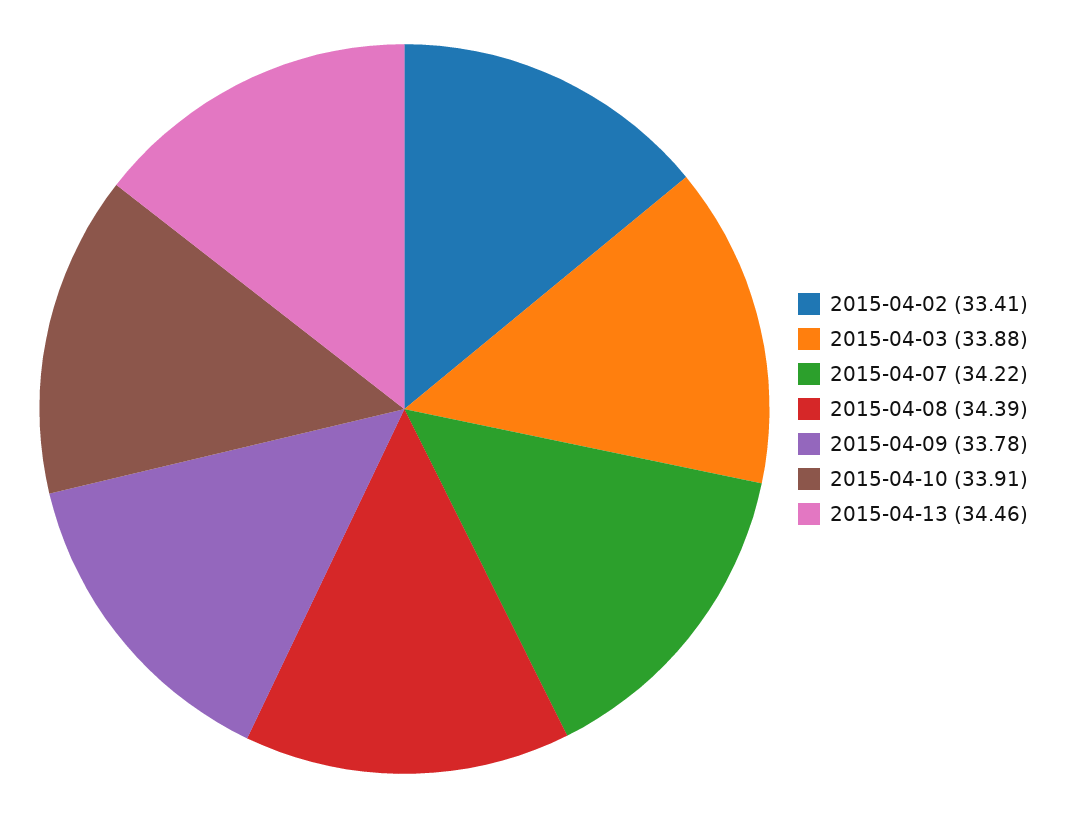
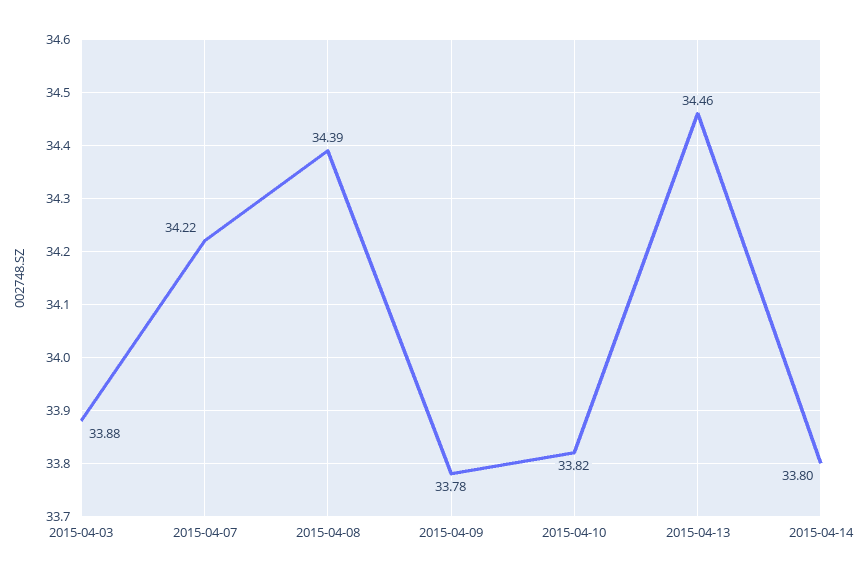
2015-04-02: 33.41 -> none
2015-04-10: 33.91 -> 33.82
2015-04-14: none -> 33.8

